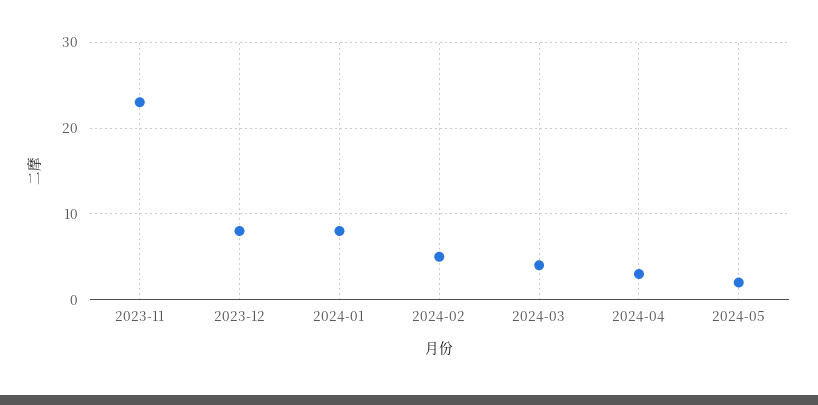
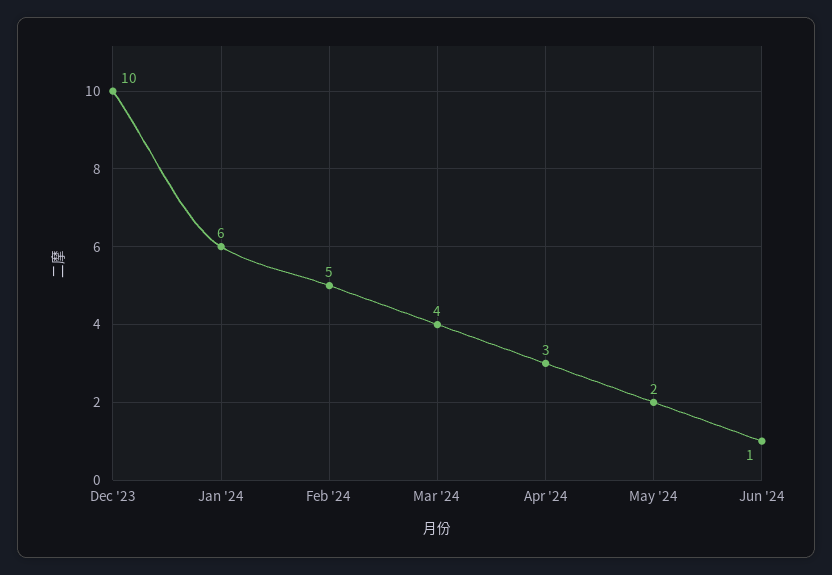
2023-11: 23 -> none
2023-12: 8 -> 10
2024-01: 8 -> 6
Jun '24: none -> 1

